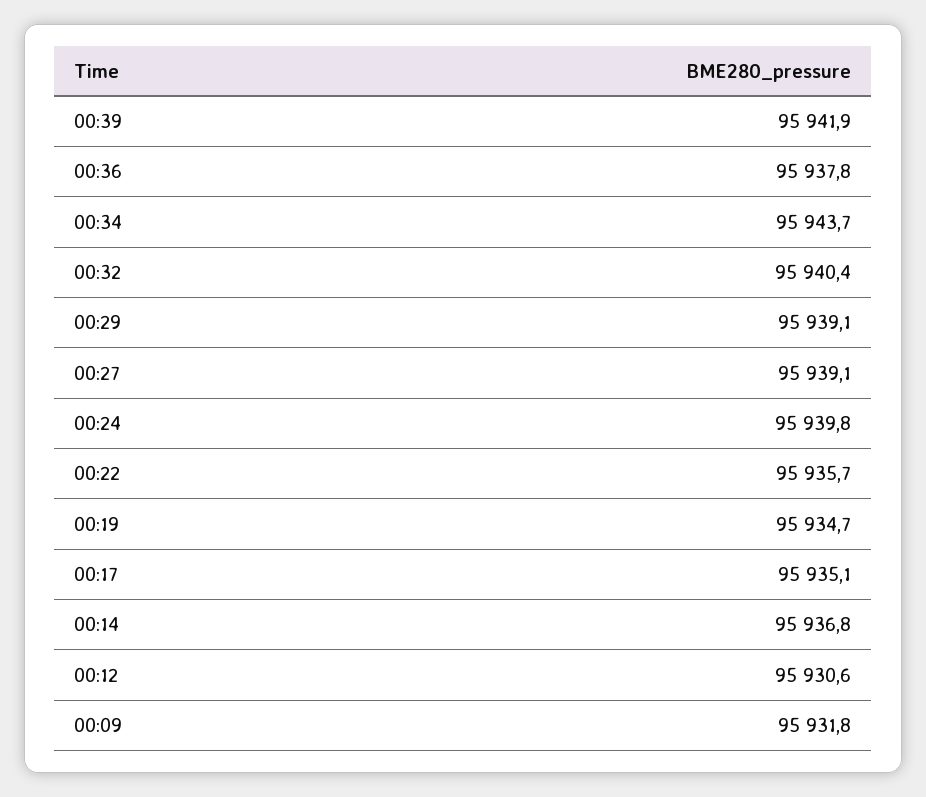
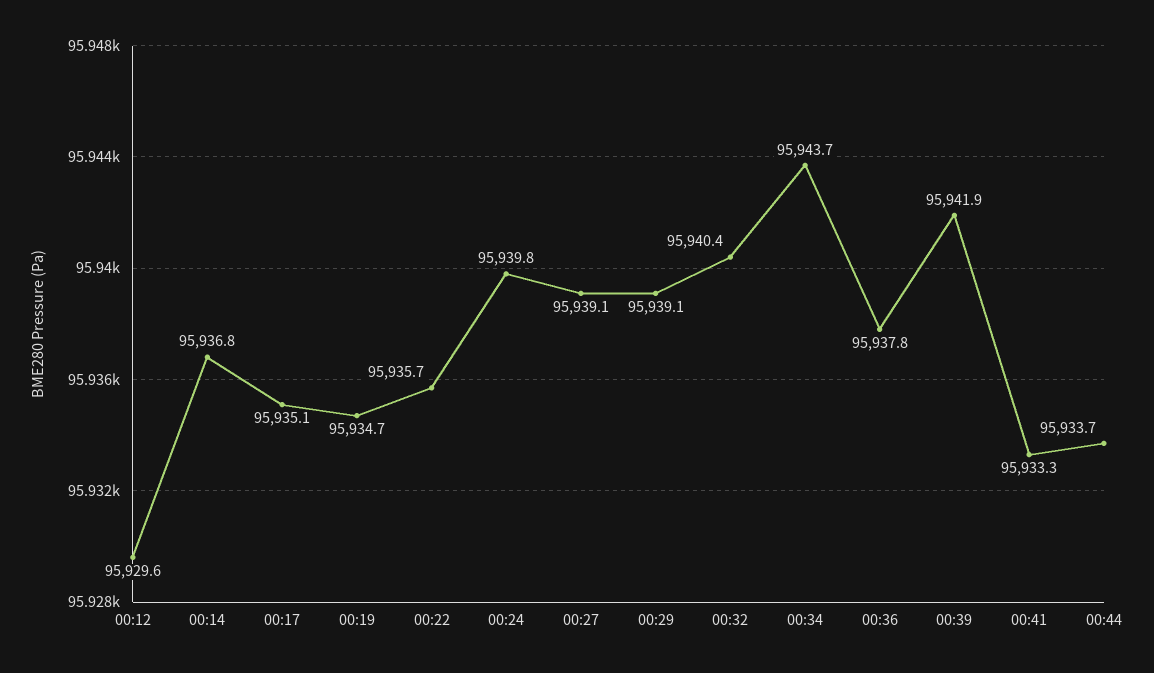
00:12: 95930.6 -> 95929.6
00:09: 95931.8 -> none
00:41: none -> 95933.3
00:44: none -> 95933.7

